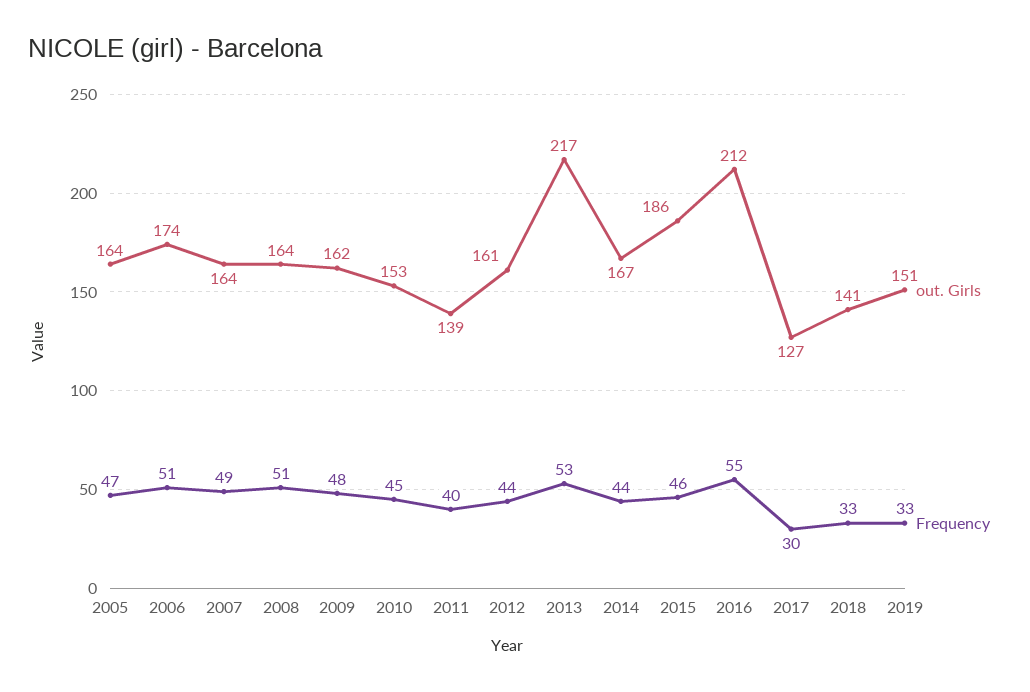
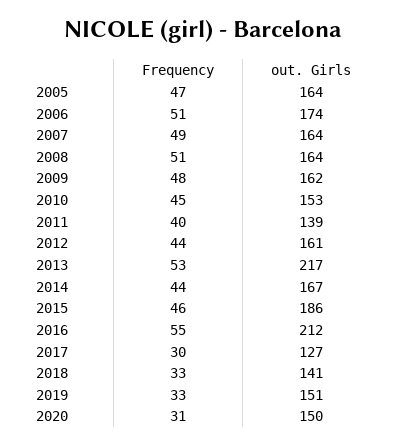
Frequency, 2020: none -> 31
out. Girls, 2020: none -> 150

